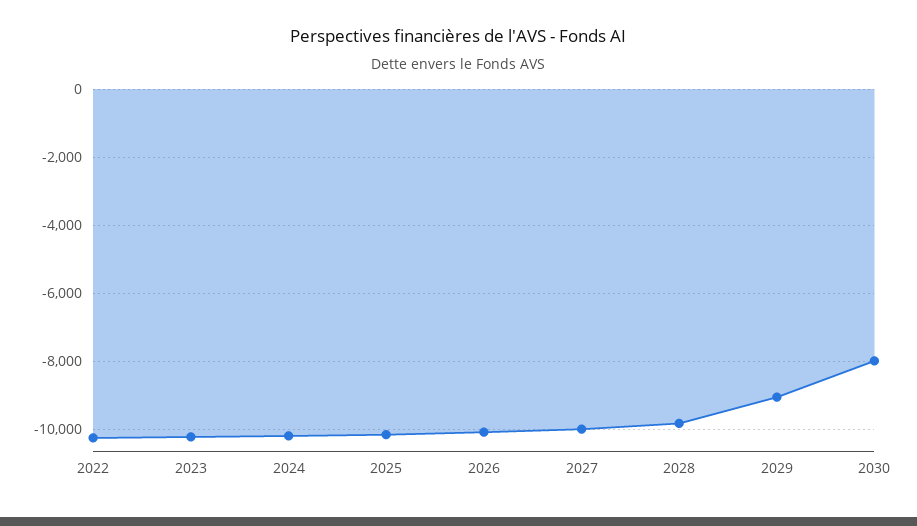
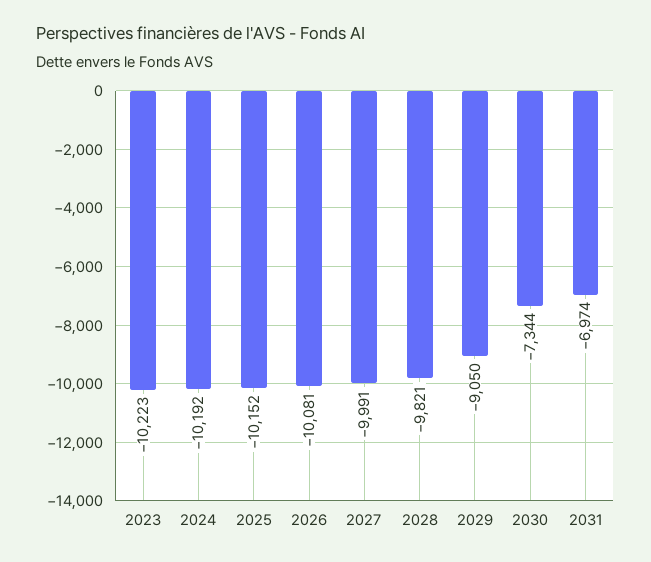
2022: -10200 -> none
2030: -8000 -> -7344
2031: none -> -6974

